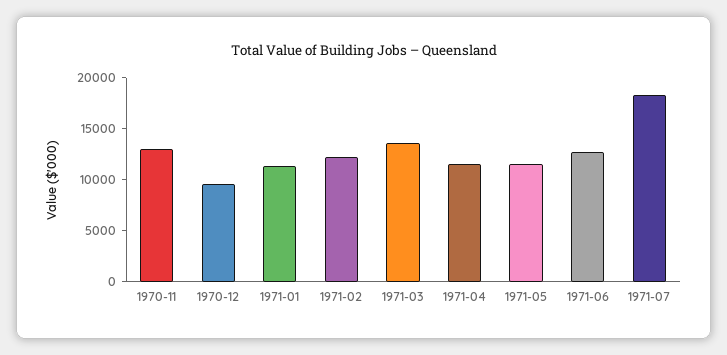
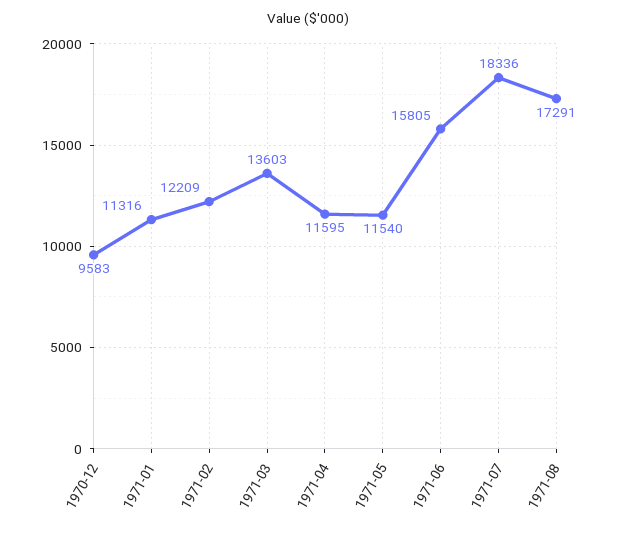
1970-11: 13000 -> none
1971-06: 13000 -> 15805
1971-08: none -> 17291

